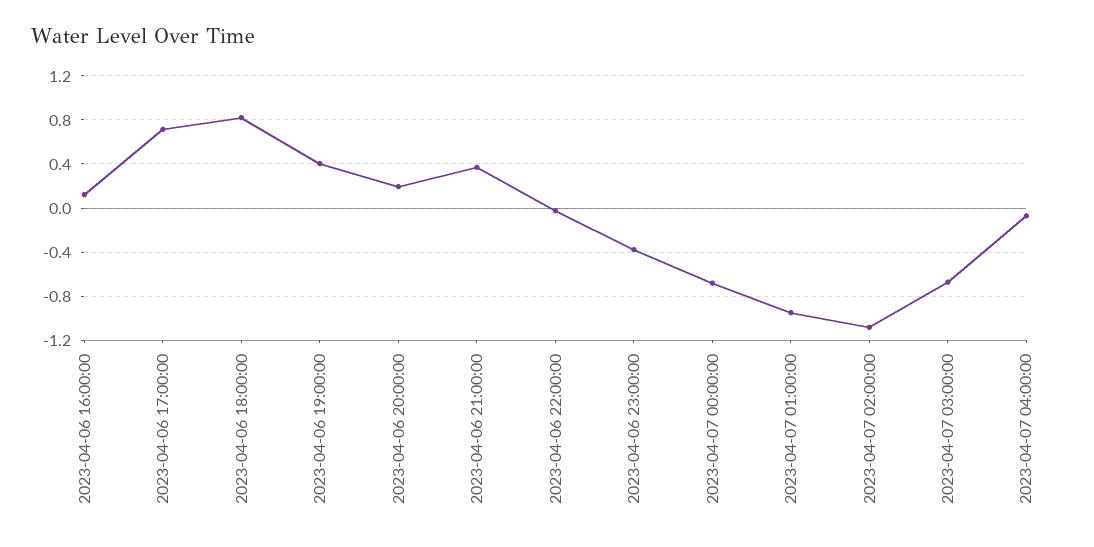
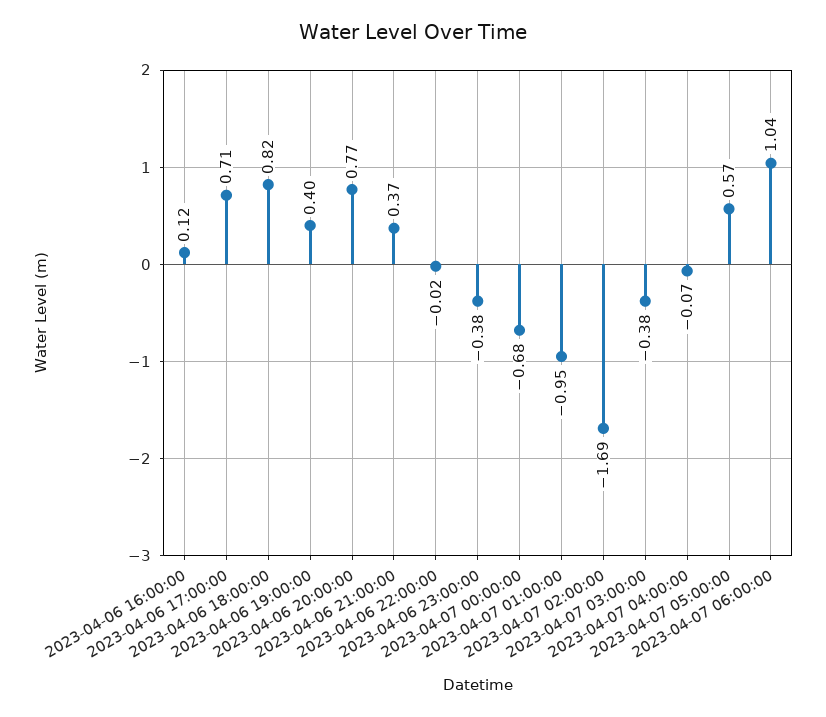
2023-04-06 20:00:00: 0.2 -> 0.77
2023-04-07 02:00:00: -1.1 -> -1.69
2023-04-07 03:00:00: -0.7 -> -0.38
2023-04-07 05:00:00: none -> 0.57
2023-04-07 06:00:00: none -> 1.04

